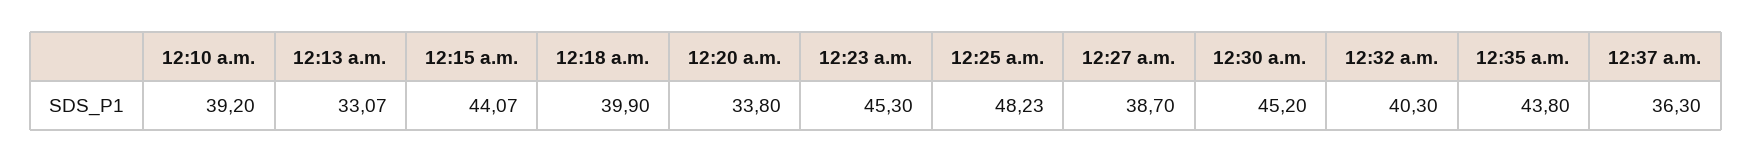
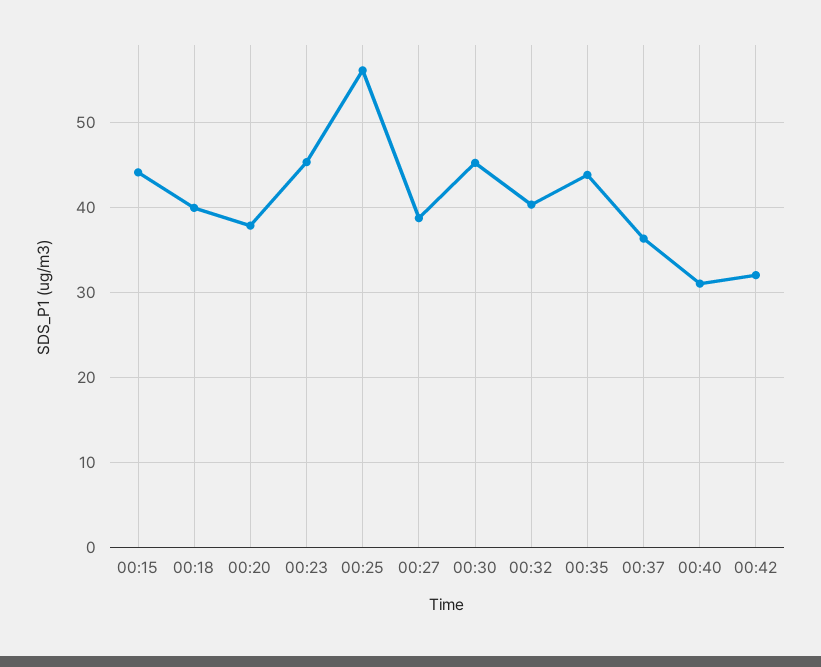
12:10 a.m.: 39.2 -> none
12:13 a.m.: 33.07 -> none
12:20 a.m.: 33.8 -> 38
12:25 a.m.: 48.23 -> 56
00:40: none -> 31
00:42: none -> 32

